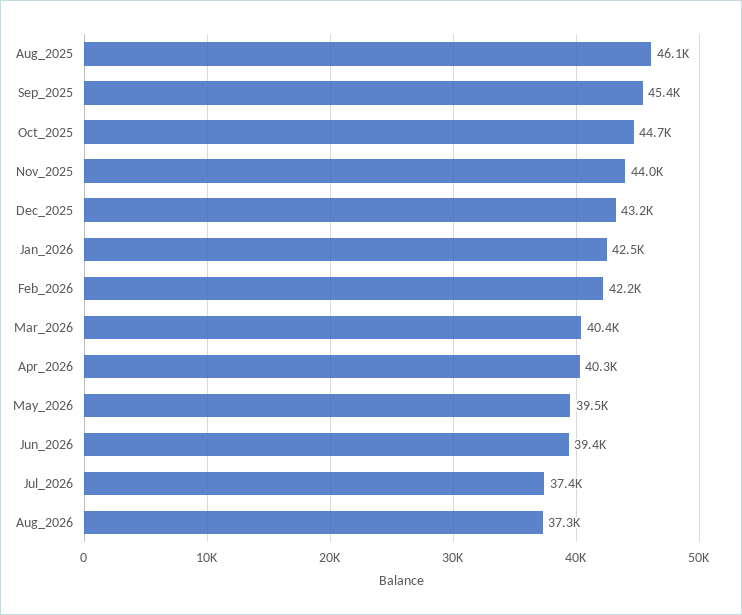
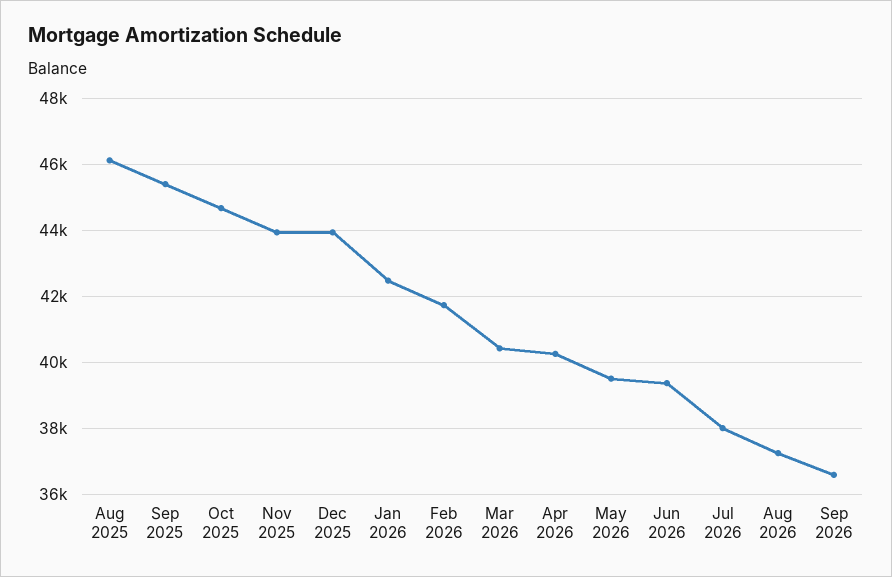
Dec_2025: 43200 -> 44000
Feb_2026: 42200 -> 41800
Jul_2026: 37400 -> 38000
Sep 2026: none -> 36600

